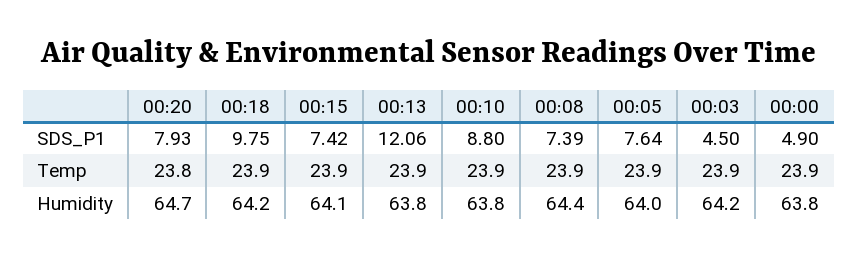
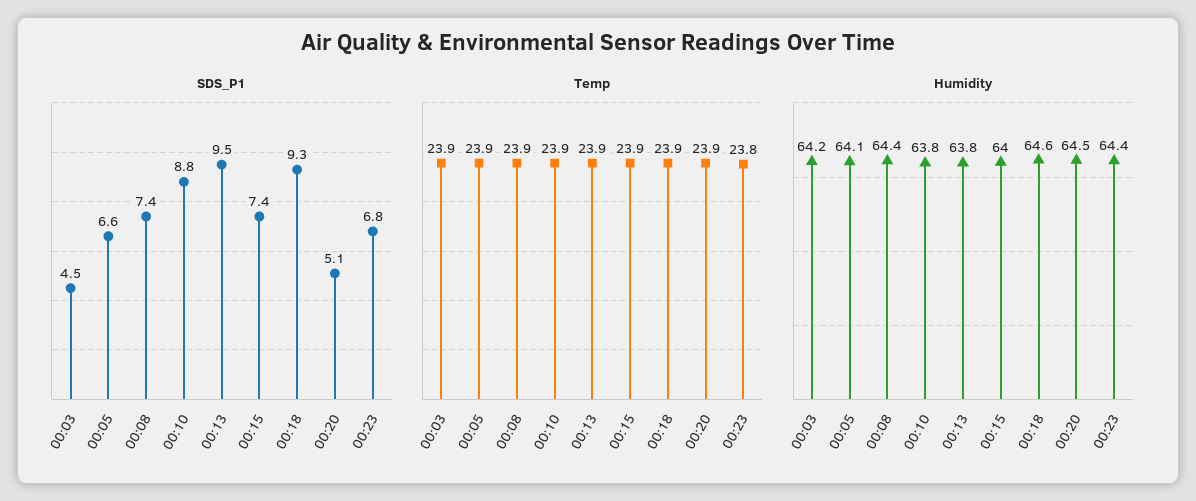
SDS_P1, 00:20: 7.93 -> 5.1
SDS_P1, 00:18: 9.75 -> 9.3
SDS_P1, 00:13: 12.06 -> 9.5
SDS_P1, 00:05: 7.64 -> 6.6
SDS_P1, 00:00: 4.9 -> none
Temp, 00:20: 23.8 -> 23.9
Temp, 00:00: 23.9 -> none
Humidity, 00:20: 64.7 -> 64.5
Humidity, 00:18: 64.2 -> 64.6
Humidity, 00:15: 64.1 -> 64
Humidity, 00:05: 64 -> 64.1
Humidity, 00:00: 63.8 -> none
SDS_P1, 00:23: none -> 6.8
Temp, 00:23: none -> 23.8
Humidity, 00:23: none -> 64.4

